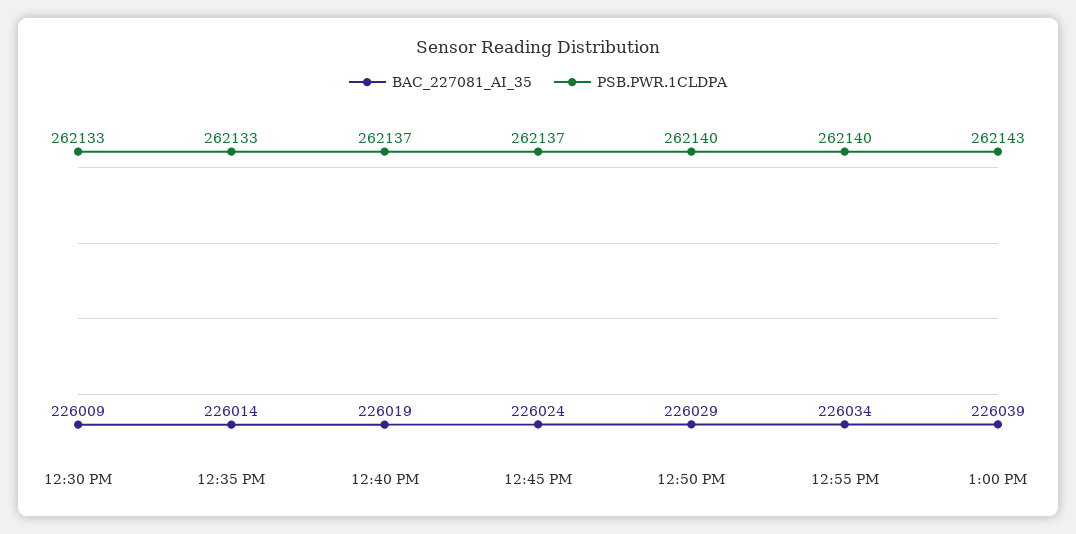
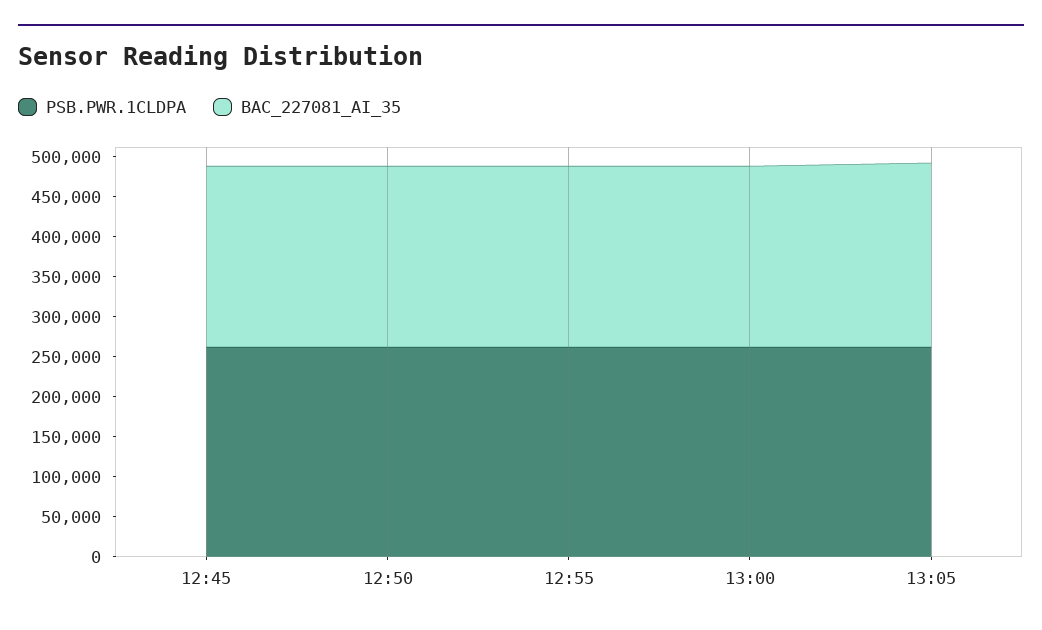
BAC_227081_AI_35, 12:30 PM: 226009 -> none
PSB.PWR.1CLDPA, 12:30 PM: 262133 -> none
BAC_227081_AI_35, 12:35 PM: 226014 -> none
PSB.PWR.1CLDPA, 12:35 PM: 262133 -> none
BAC_227081_AI_35, 12:40 PM: 226019 -> none
PSB.PWR.1CLDPA, 12:40 PM: 262137 -> none
PSB.PWR.1CLDPA, 13:05: none -> 260000
BAC_227081_AI_35, 13:05: none -> 230000

